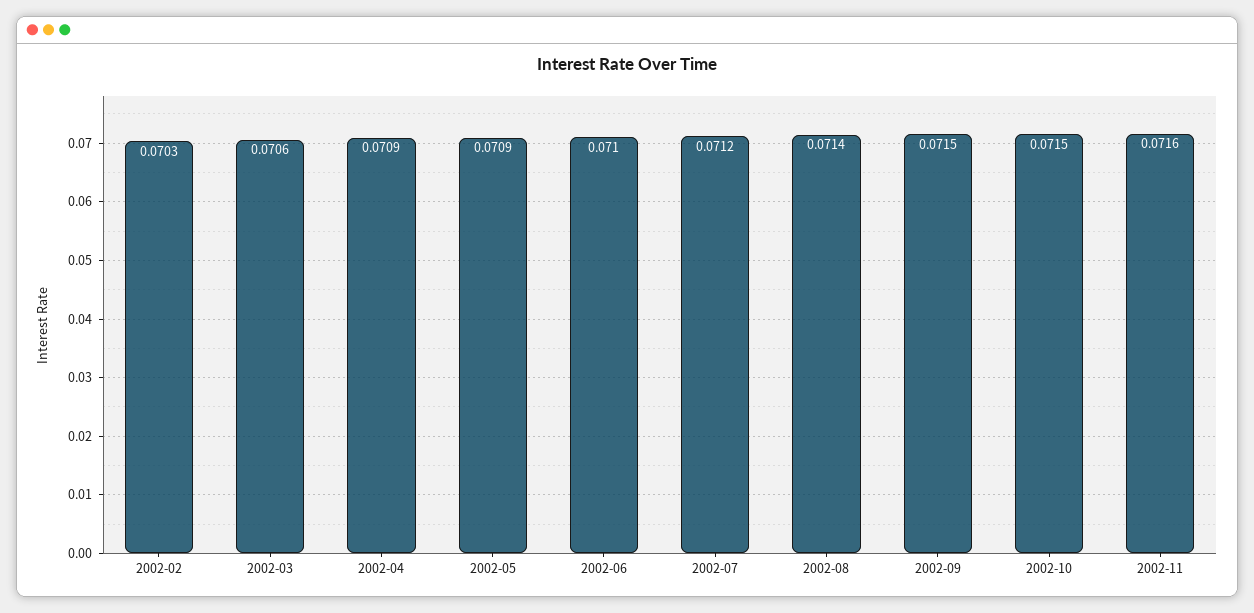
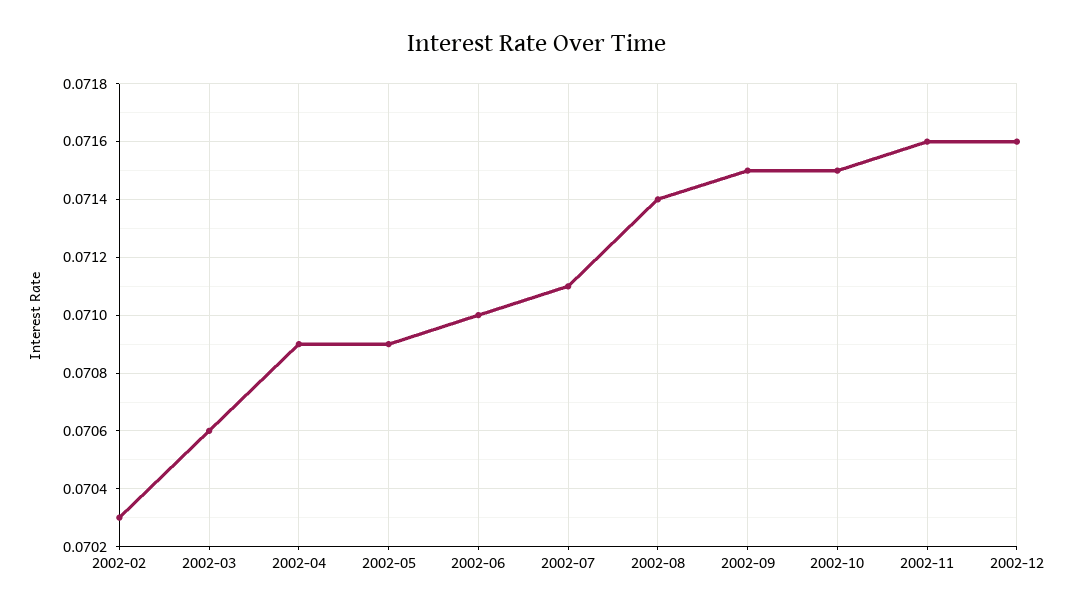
2002-07: 0.0712 -> 0.0711
2002-12: none -> 0.0716

